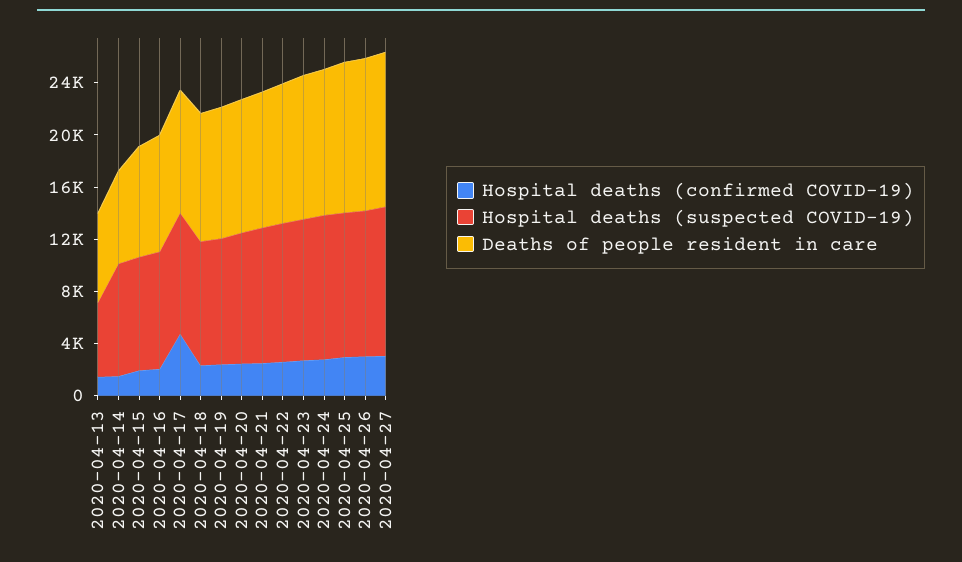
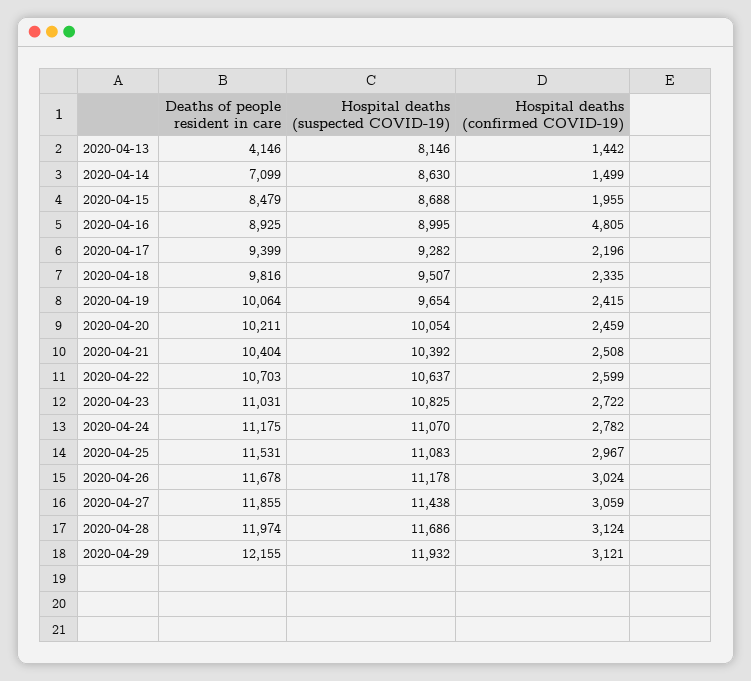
Hospital deaths (suspected COVID-19), 2020-04-13: 6000 -> 8146
Deaths of people resident in care, 2020-04-13: 7000 -> 4146
Hospital deaths (confirmed COVID-19), 2020-04-16: 2000 -> 4805
Hospital deaths (confirmed COVID-19), 2020-04-17: 5000 -> 2196
Deaths of people resident in care, 2020-04-28: none -> 11974
Hospital deaths (suspected COVID-19), 2020-04-28: none -> 11686
Hospital deaths (confirmed COVID-19), 2020-04-28: none -> 3124
Deaths of people resident in care, 2020-04-29: none -> 12155
Hospital deaths (suspected COVID-19), 2020-04-29: none -> 11932
Hospital deaths (confirmed COVID-19), 2020-04-29: none -> 3121

